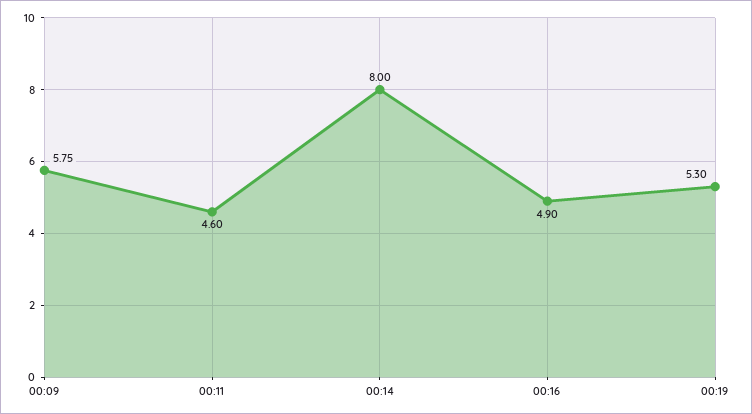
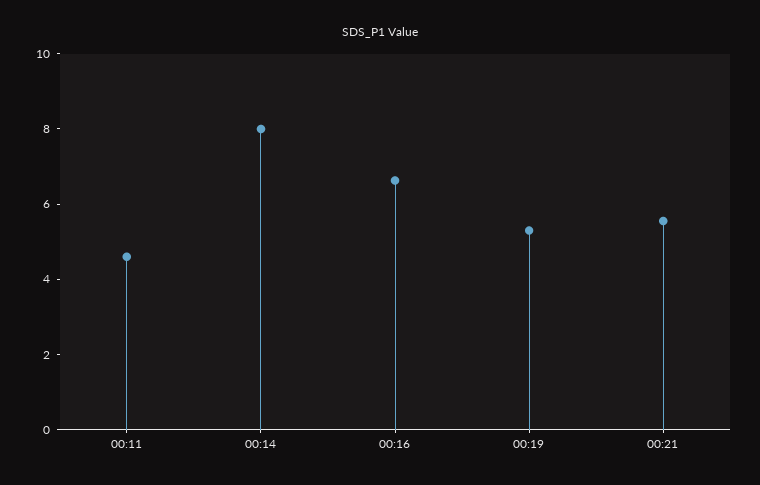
00:09: 5.75 -> none
00:16: 4.9 -> 6.5
00:21: none -> 5.5

